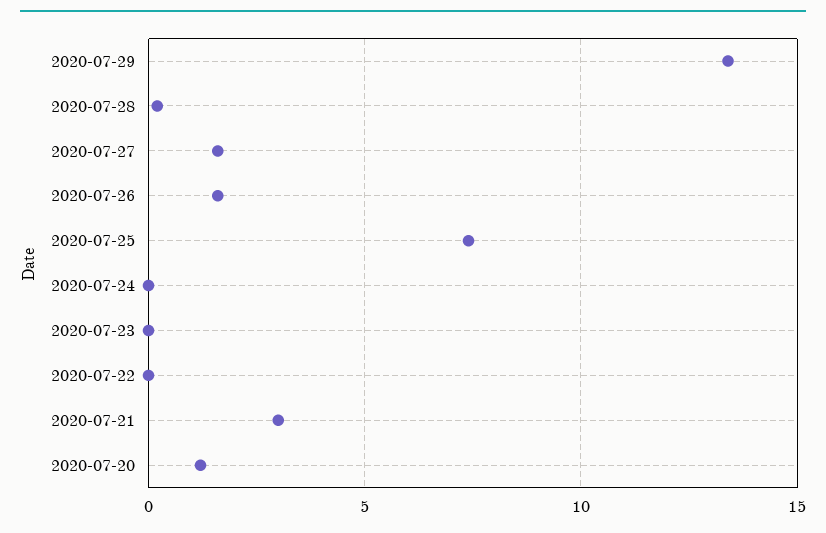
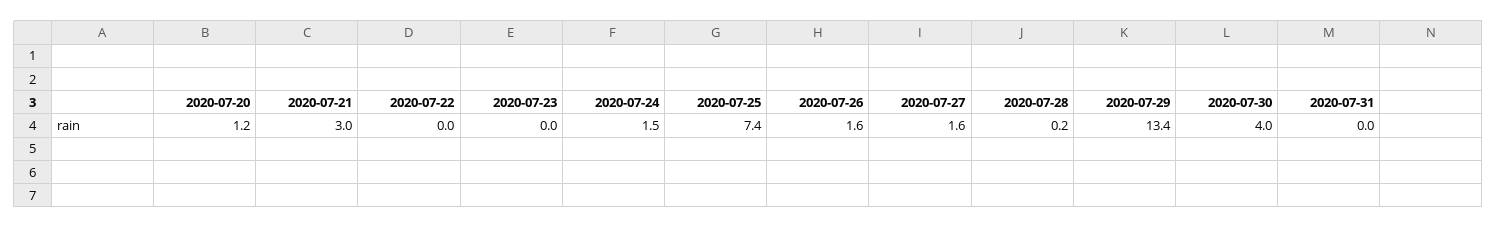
2020-07-24: 0 -> 1.5
2020-07-30: none -> 4
2020-07-31: none -> 0

